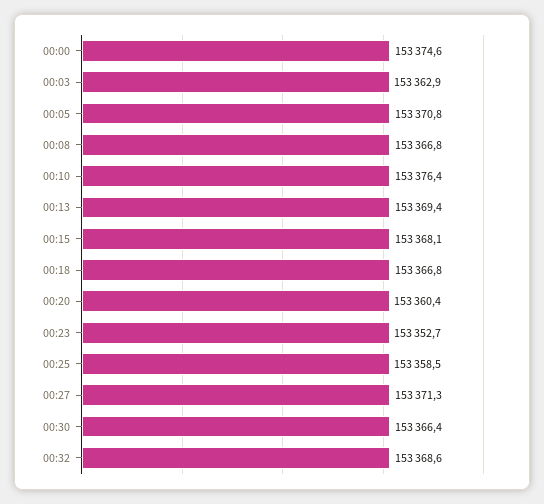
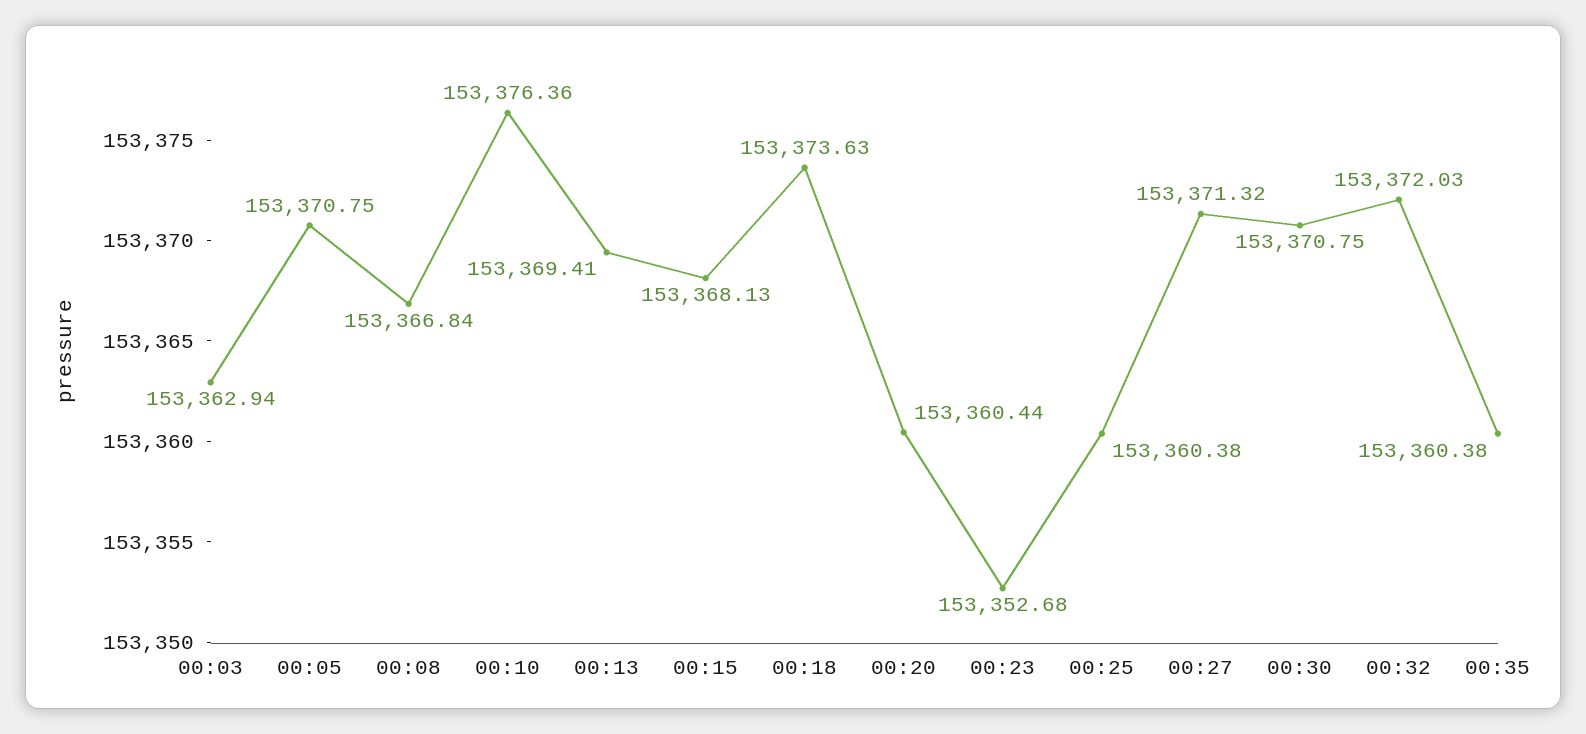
00:00: 153374.6 -> none
00:18: 153366.8 -> 153373.63
00:25: 153358.5 -> 153360.38
00:30: 153366.4 -> 153370.75
00:32: 153368.6 -> 153372.03
00:35: none -> 153360.38

